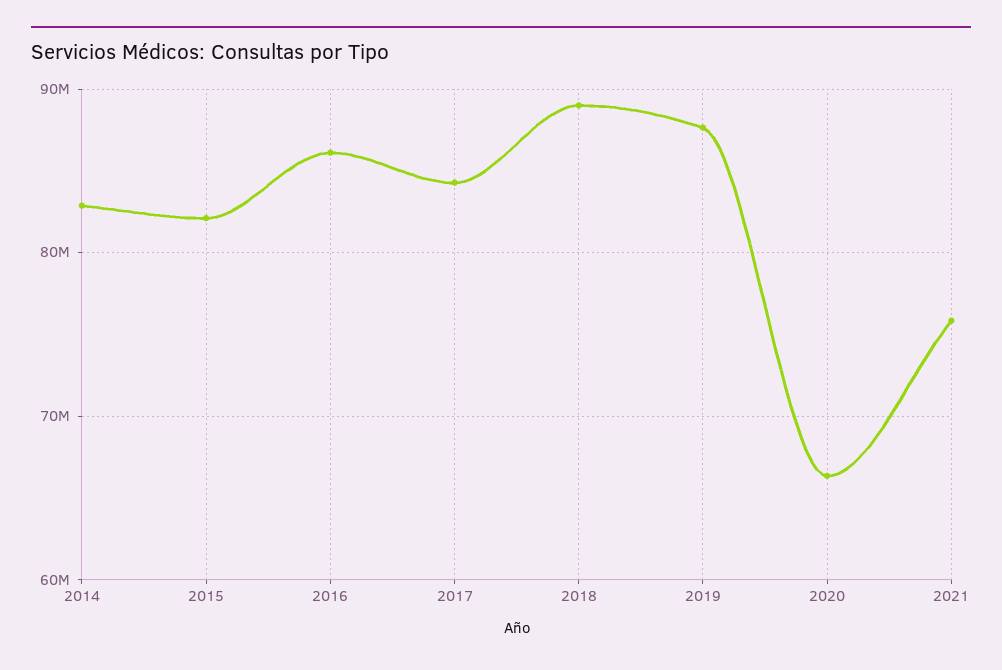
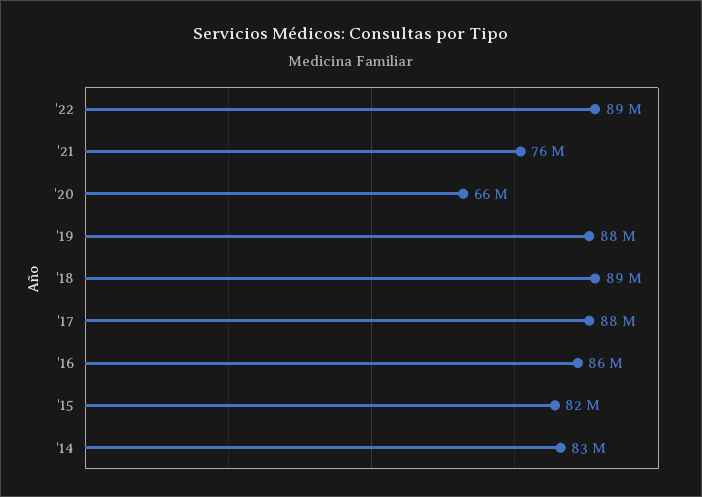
2017: 84000000 -> 88000000
'22: none -> 89000000

